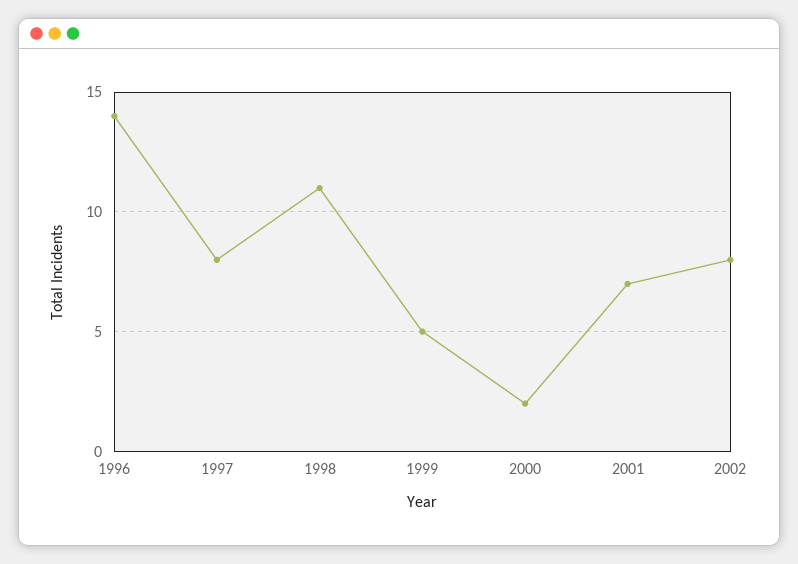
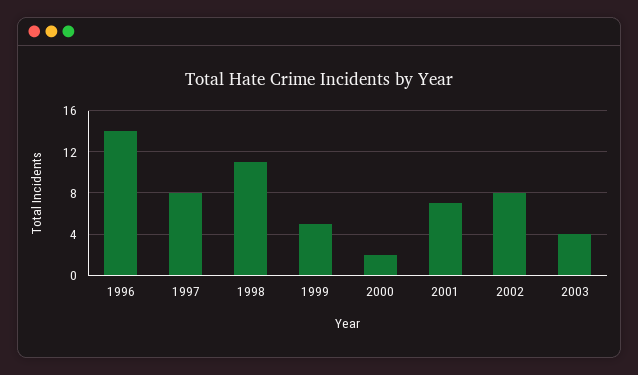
2003: none -> 4

